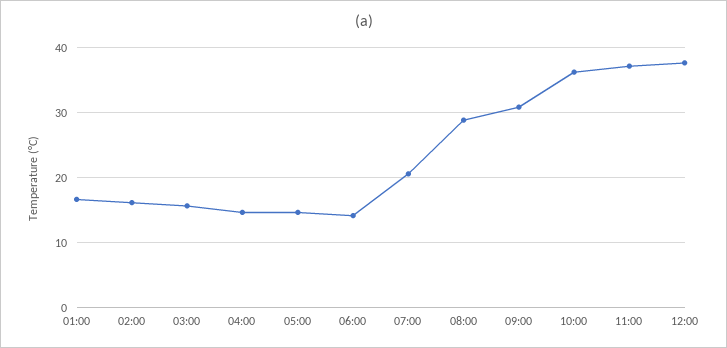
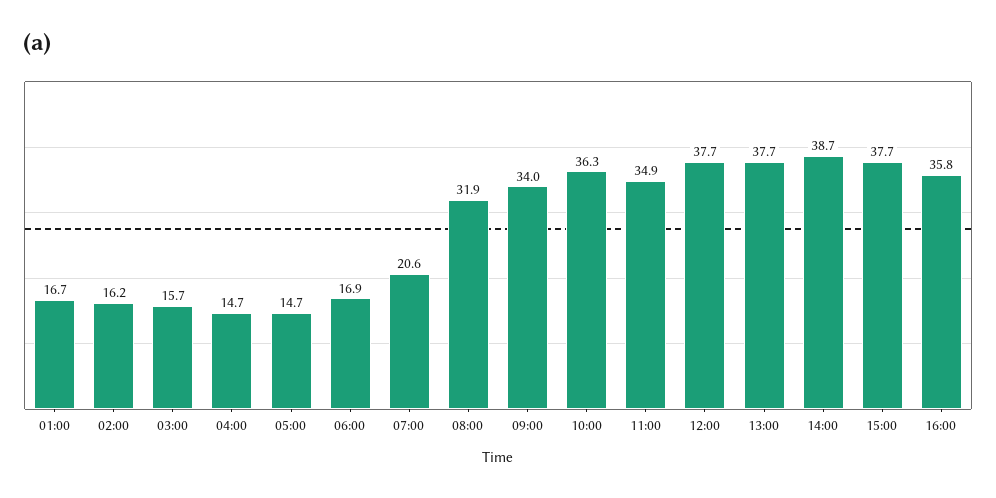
06:00: 14 -> 16.9
08:00: 29 -> 31.9
09:00: 31 -> 34
11:00: 37 -> 34.9
13:00: none -> 37.7
14:00: none -> 38.7
15:00: none -> 37.7
16:00: none -> 35.8

